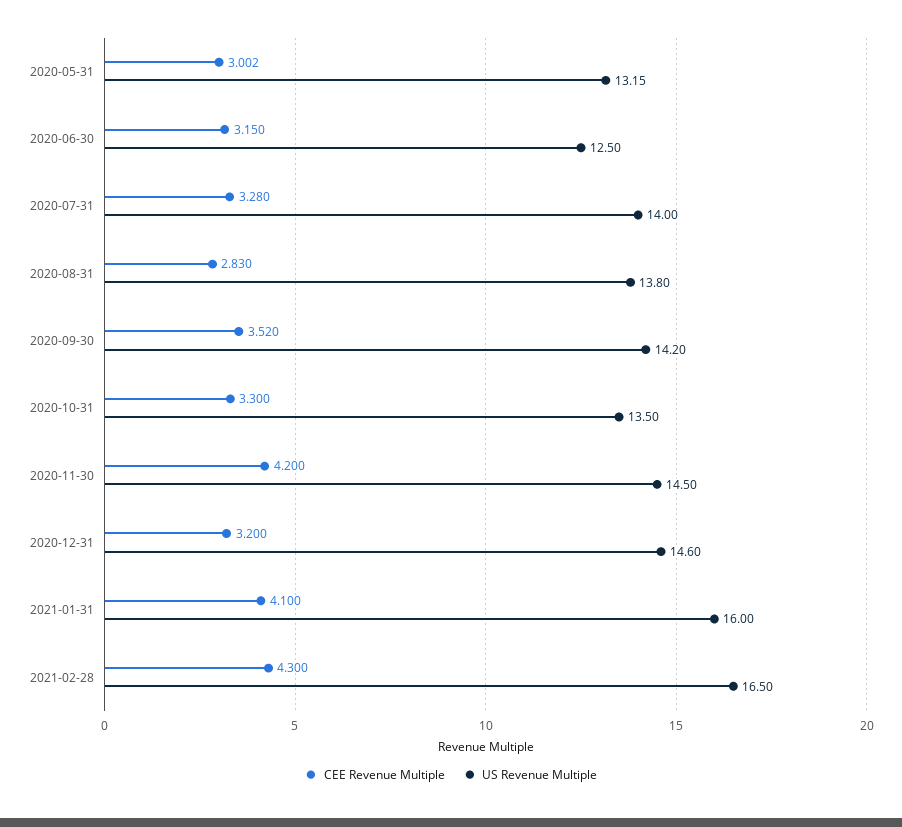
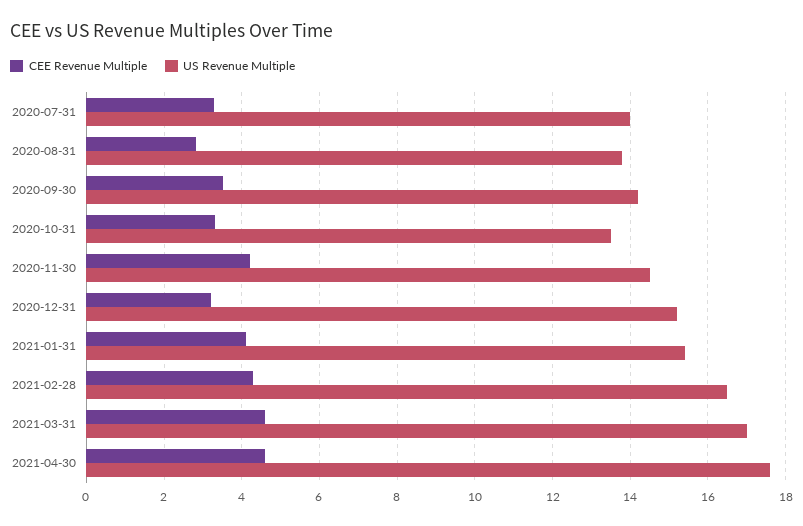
CEE Revenue Multiple, 2020-05-31: 3.002 -> none
US Revenue Multiple, 2020-05-31: 13.15 -> none
CEE Revenue Multiple, 2020-06-30: 3.15 -> none
US Revenue Multiple, 2020-06-30: 12.5 -> none
US Revenue Multiple, 2020-12-31: 14.6 -> 15.2
US Revenue Multiple, 2021-01-31: 16 -> 15.4
CEE Revenue Multiple, 2021-03-31: none -> 4.6
US Revenue Multiple, 2021-03-31: none -> 17
CEE Revenue Multiple, 2021-04-30: none -> 4.6
US Revenue Multiple, 2021-04-30: none -> 17.6

